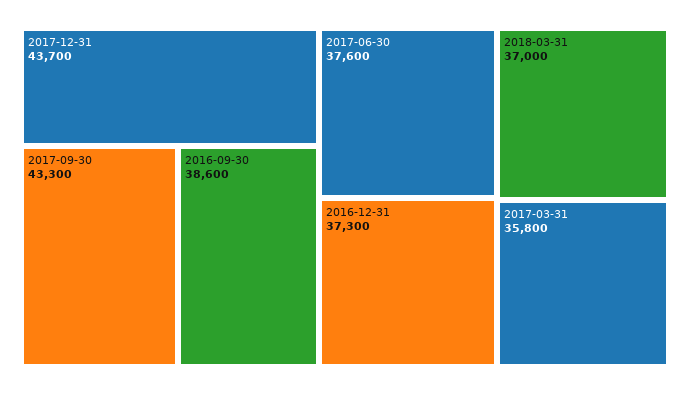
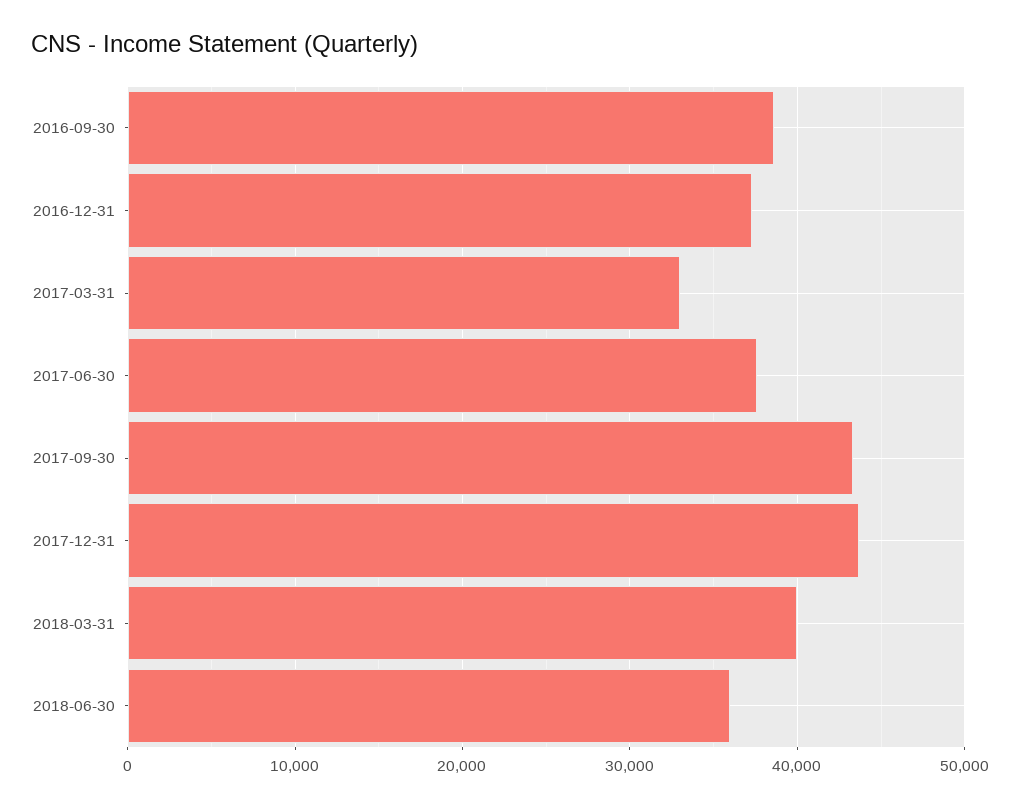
2018-03-31: 37000 -> 40000
2017-03-31: 35800 -> 33000
2018-06-30: none -> 36000

